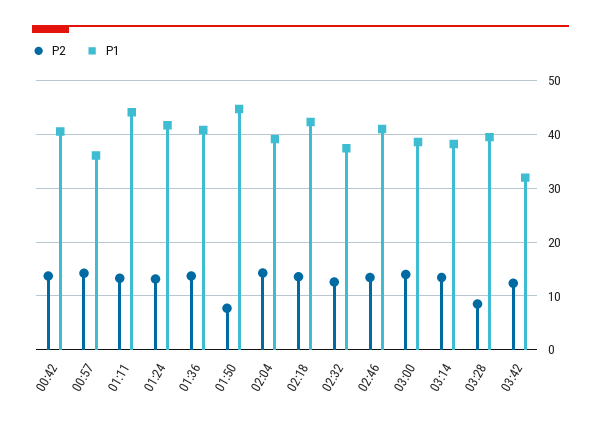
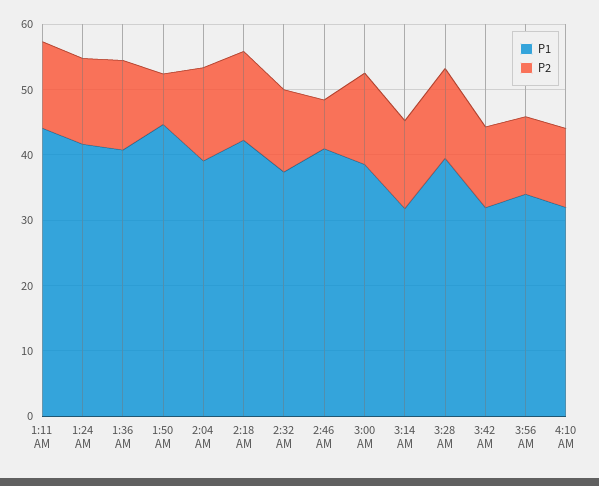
P2, 00:42: 14 -> none
P1, 00:42: 40 -> none
P2, 00:57: 14 -> none
P1, 00:57: 36 -> none
P2, 02:46: 14 -> 8
P1, 03:14: 38 -> 32
P2, 03:28: 8 -> 14
P1, 3:56 AM: none -> 34
P2, 3:56 AM: none -> 12
P1, 4:10 AM: none -> 32
P2, 4:10 AM: none -> 12

